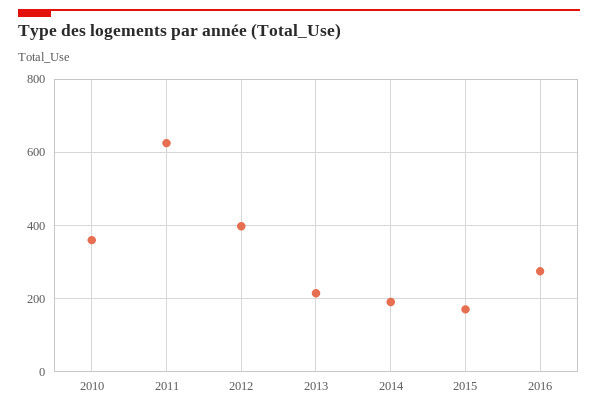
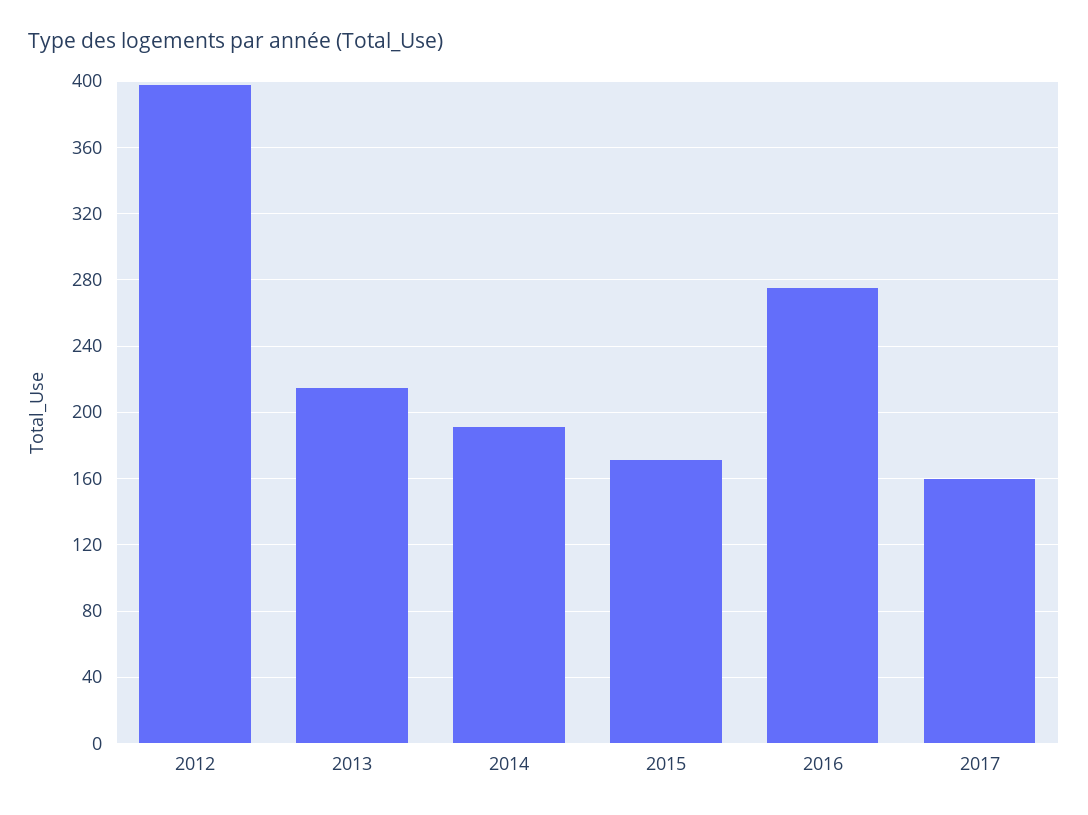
2010: 360 -> none
2011: 620 -> none
2017: none -> 160

